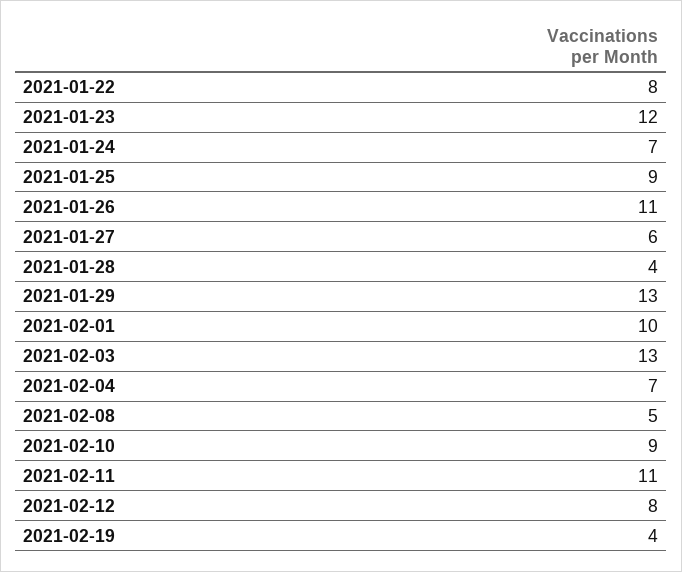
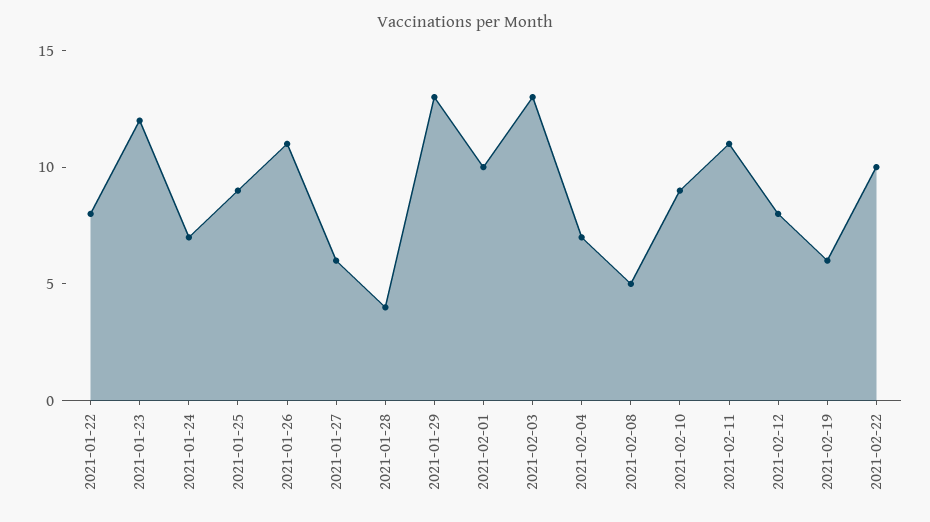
2021-02-19: 4 -> 6
2021-02-22: none -> 10

